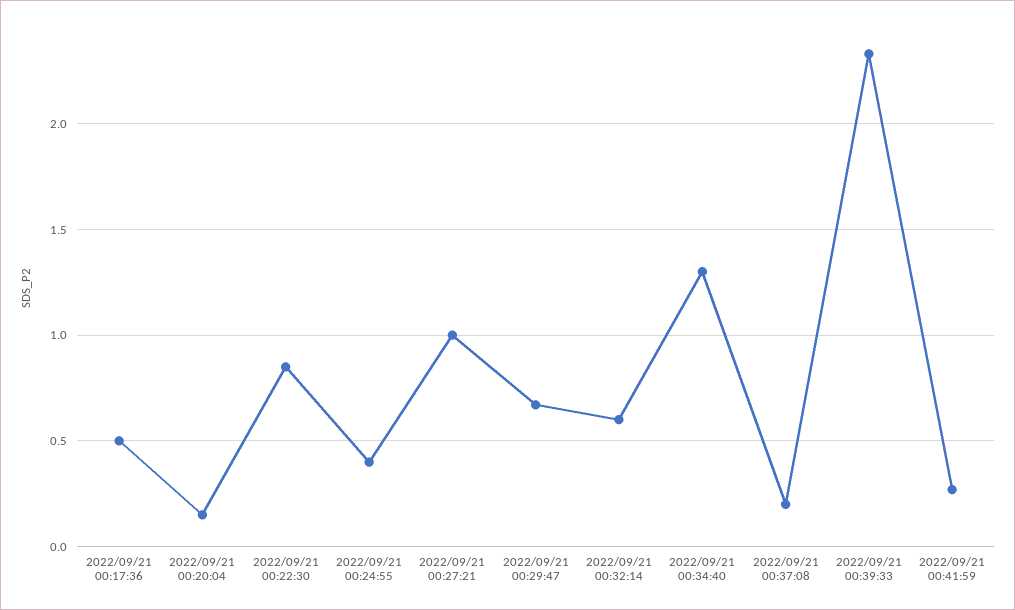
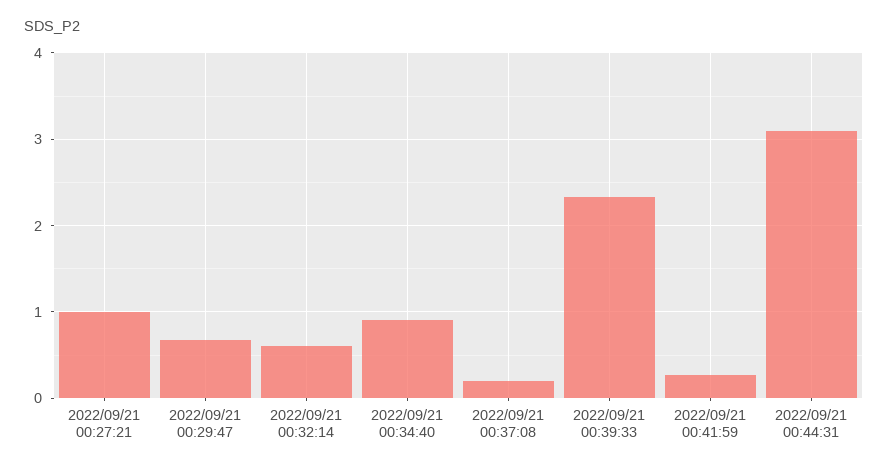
2022/09/21 00:17:36: 0.5 -> none
2022/09/21 00:20:04: 0.15 -> none
2022/09/21 00:22:30: 0.85 -> none
2022/09/21 00:24:55: 0.4 -> none
2022/09/21 00:34:40: 1.3 -> 0.9
2022/09/21 00:44:31: none -> 3.1

